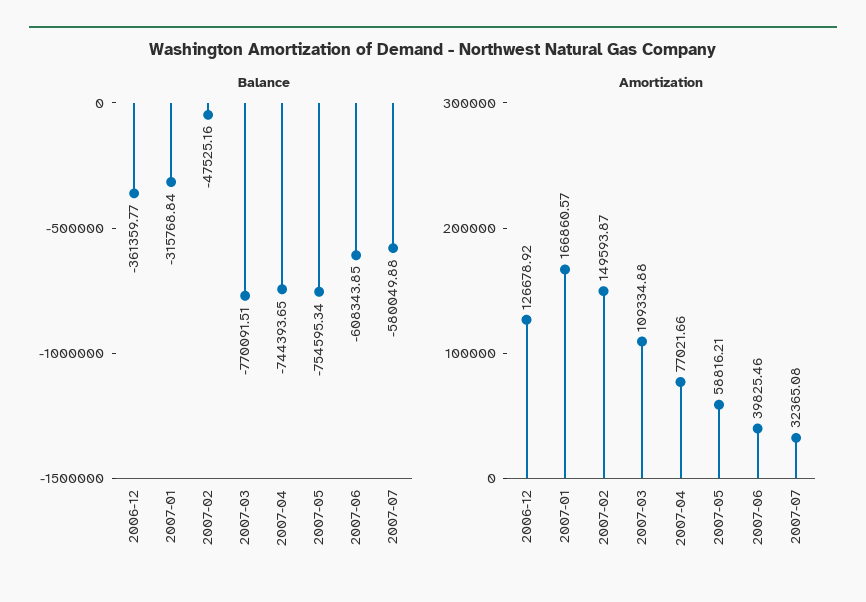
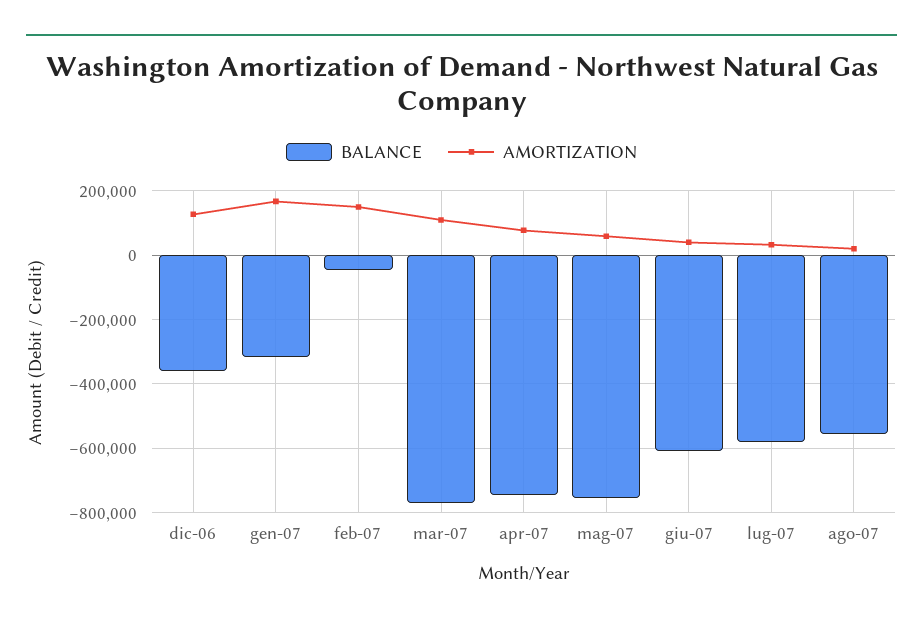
Balance, ago-07: none -> -560000
Amortization, ago-07: none -> 20000

